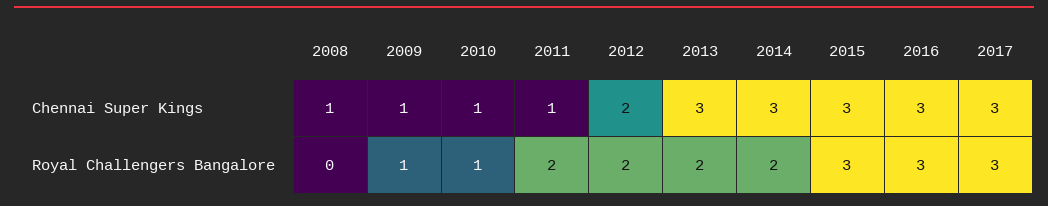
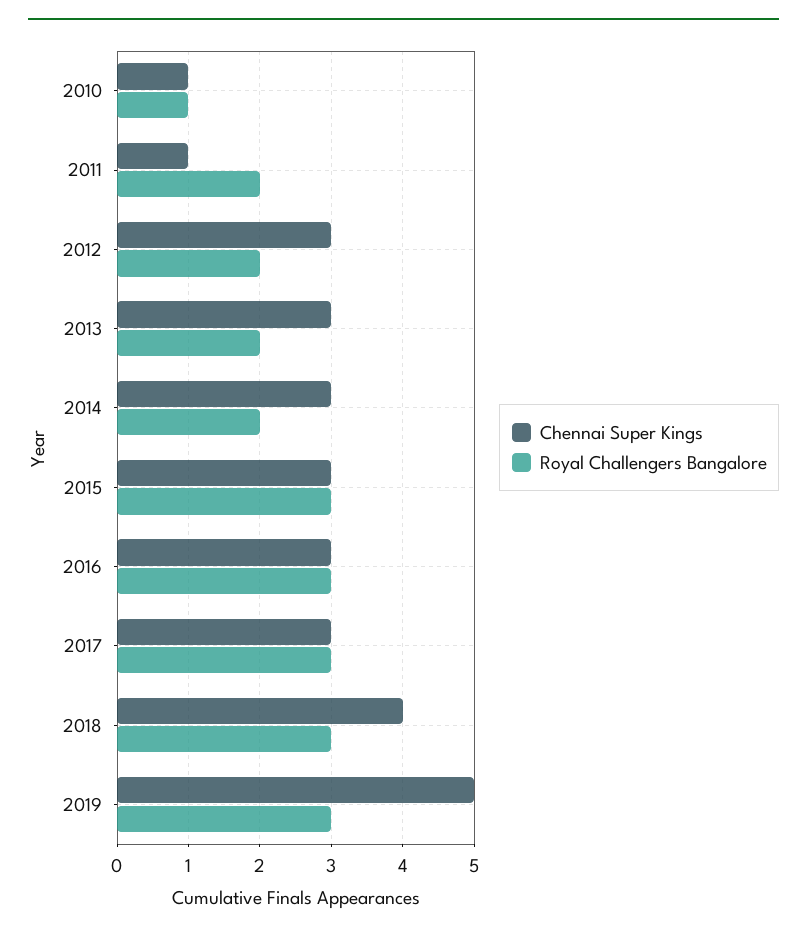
Chennai Super Kings, 2008: 1 -> none
Chennai Super Kings, 2009: 1 -> none
Chennai Super Kings, 2012: 2 -> 3
Royal Challengers Bangalore, 2008: 0 -> none
Royal Challengers Bangalore, 2009: 1 -> none
Chennai Super Kings, 2018: none -> 4
Royal Challengers Bangalore, 2018: none -> 3
Chennai Super Kings, 2019: none -> 5
Royal Challengers Bangalore, 2019: none -> 3

